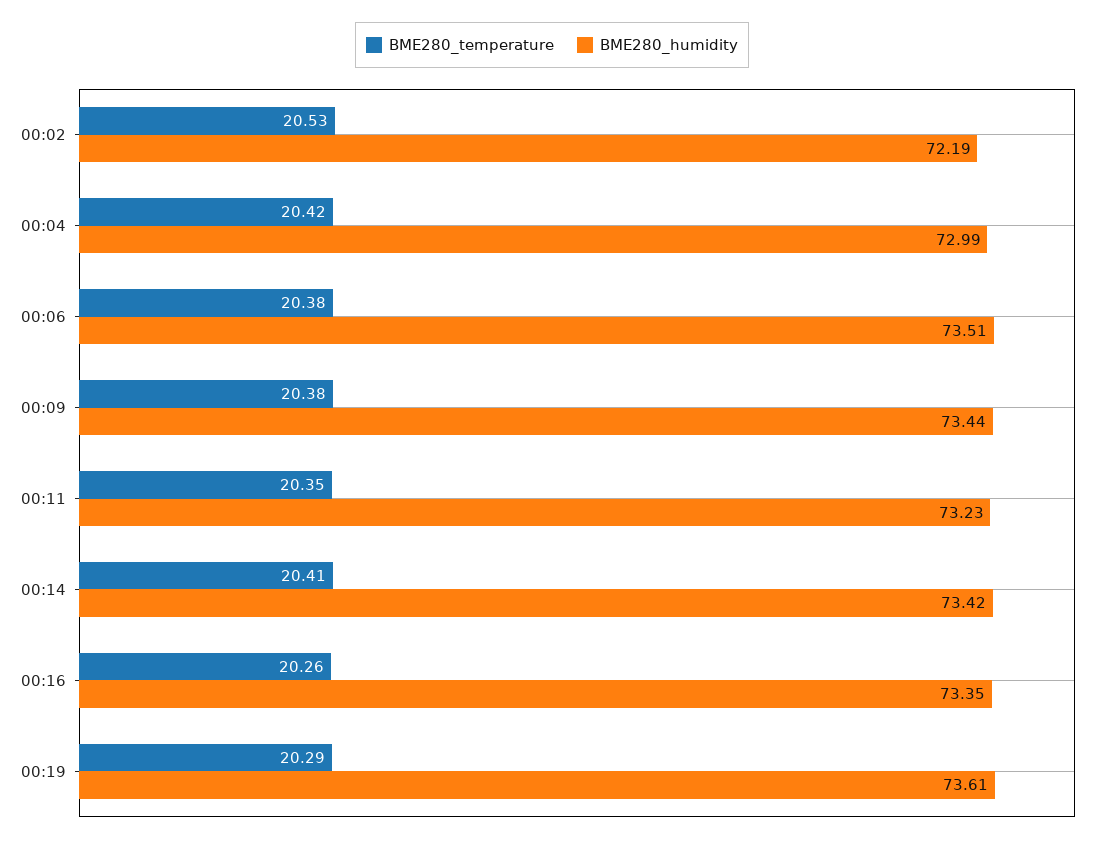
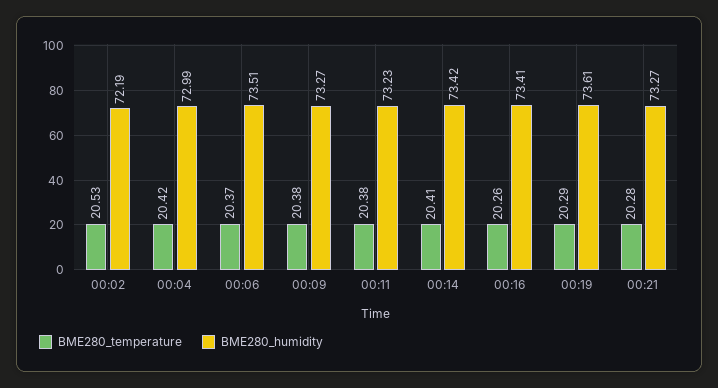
BME280_temperature, 00:06: 20.38 -> 20.37
BME280_humidity, 00:09: 73.44 -> 73.27
BME280_temperature, 00:11: 20.35 -> 20.38
BME280_humidity, 00:16: 73.35 -> 73.41
BME280_temperature, 00:21: none -> 20.28
BME280_humidity, 00:21: none -> 73.27

